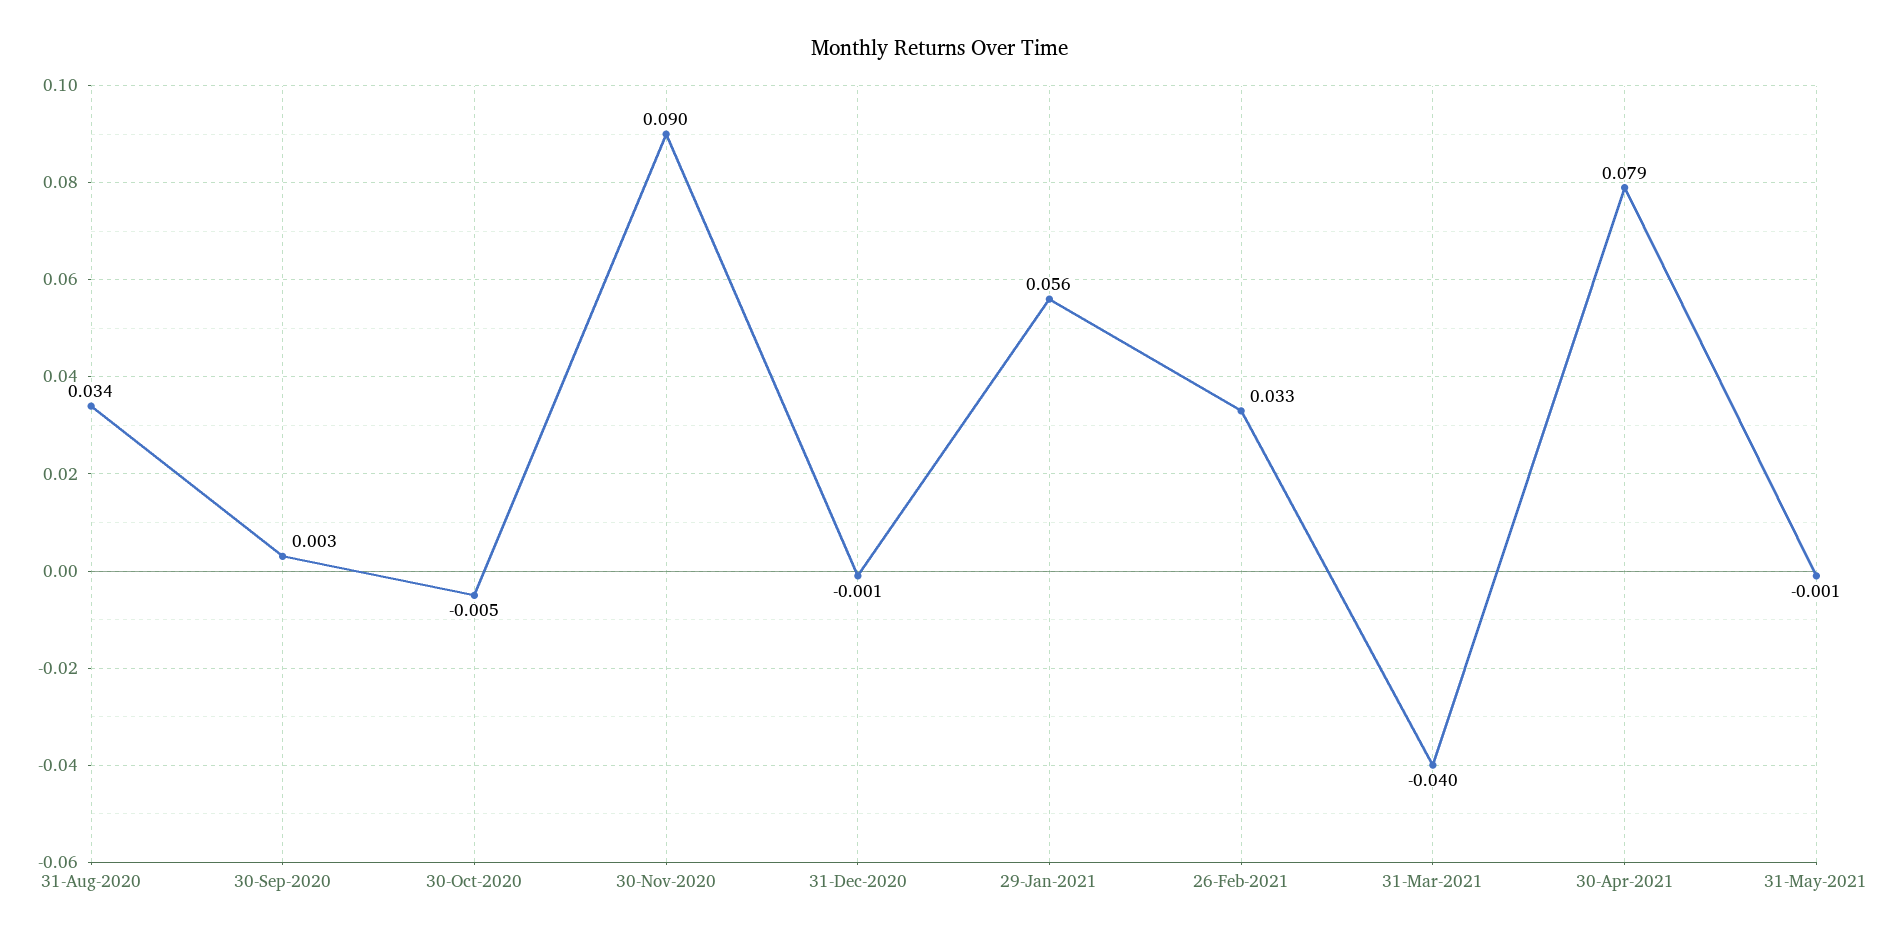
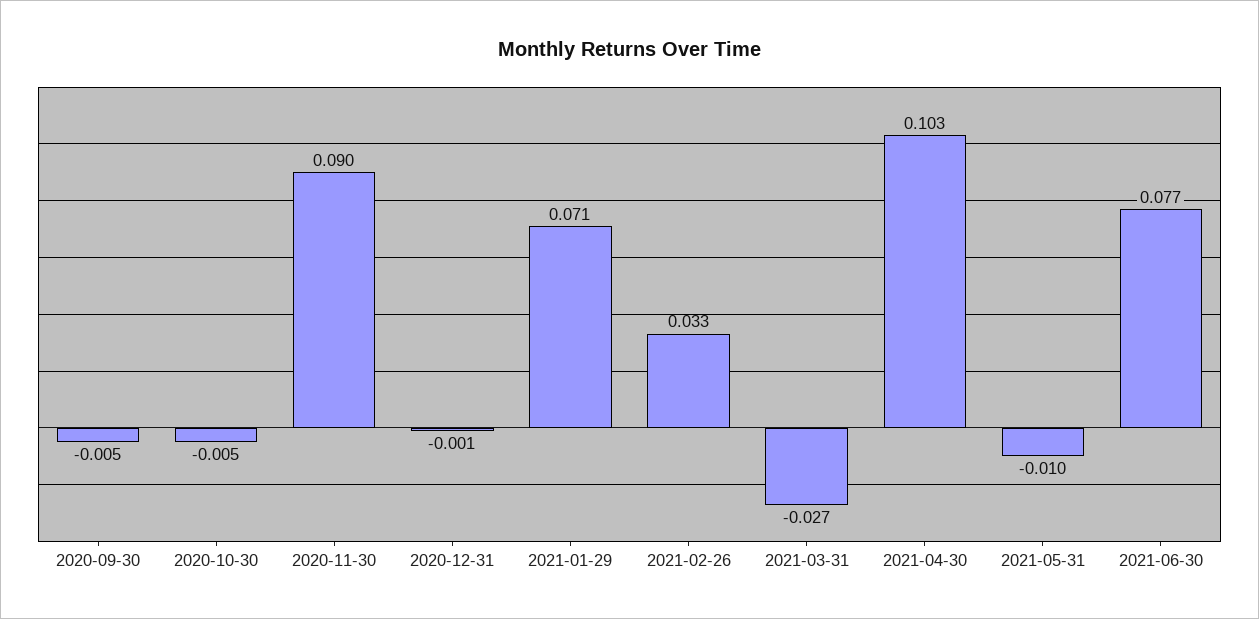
31-Aug-2020: 0.034 -> none
30-Sep-2020: 0.003 -> -0.005
29-Jan-2021: 0.056 -> 0.071
31-Mar-2021: -0.04 -> -0.027
30-Apr-2021: 0.079 -> 0.103
31-May-2021: -0.001 -> -0.01
2021-06-30: none -> 0.077

